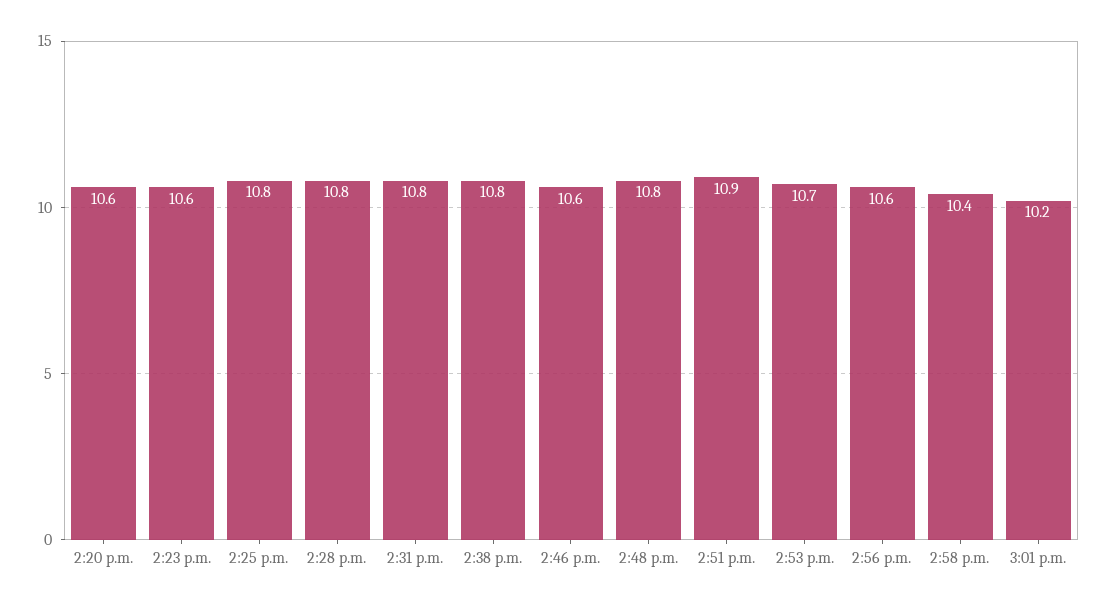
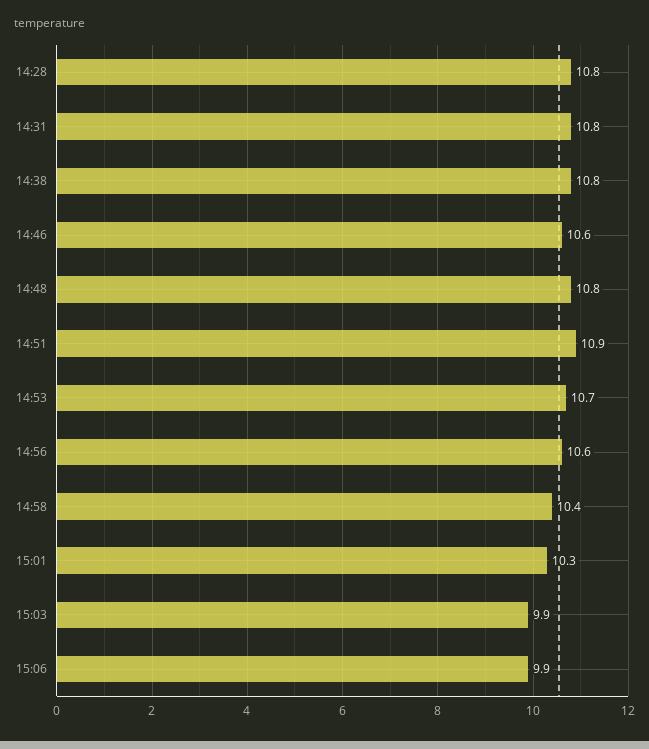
2:20 p.m.: 10.6 -> none
2:23 p.m.: 10.6 -> none
2:25 p.m.: 10.8 -> none
3:01 p.m.: 10.2 -> 10.3
15:03: none -> 9.9
15:06: none -> 9.9

